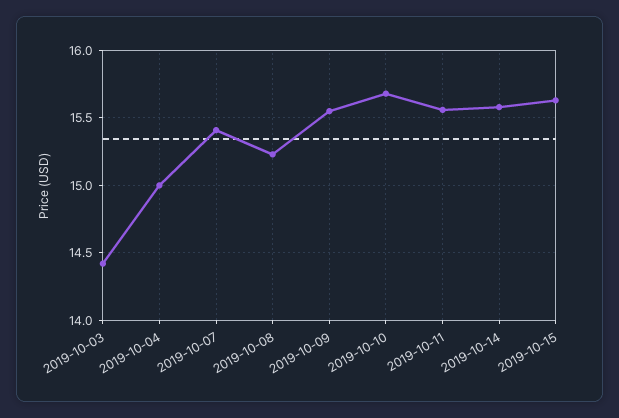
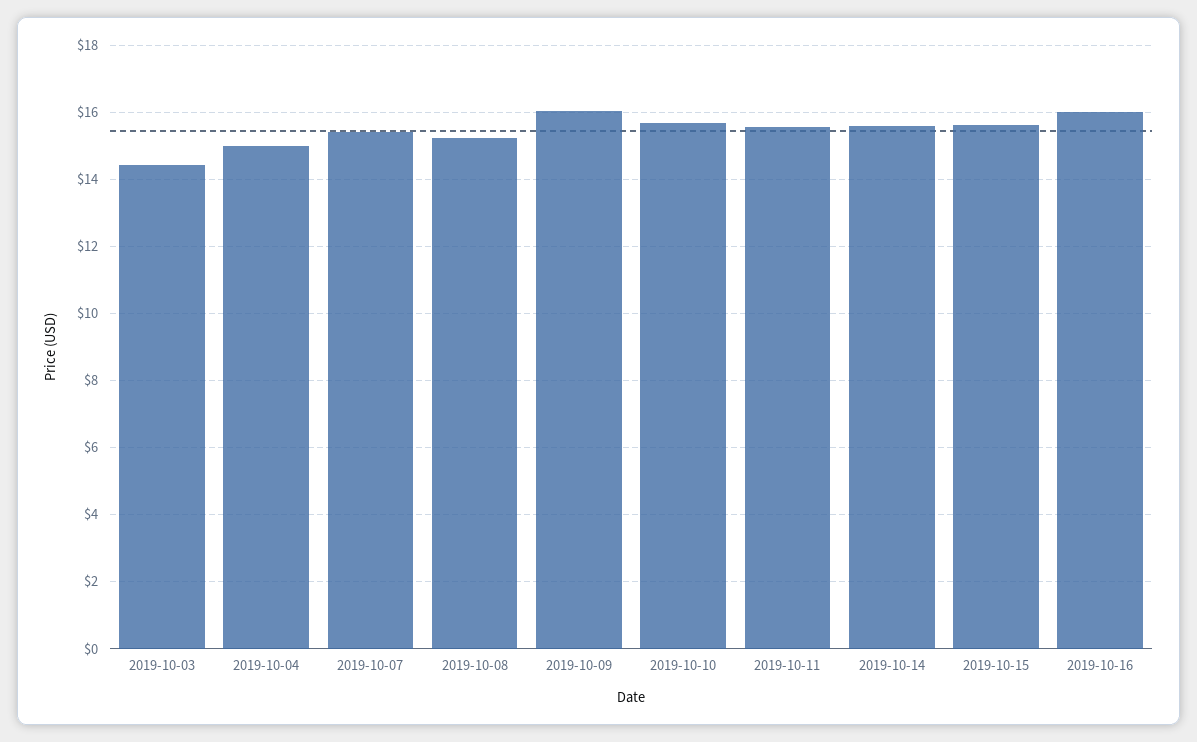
2019-10-09: 15.55 -> 16
2019-10-16: none -> 16

